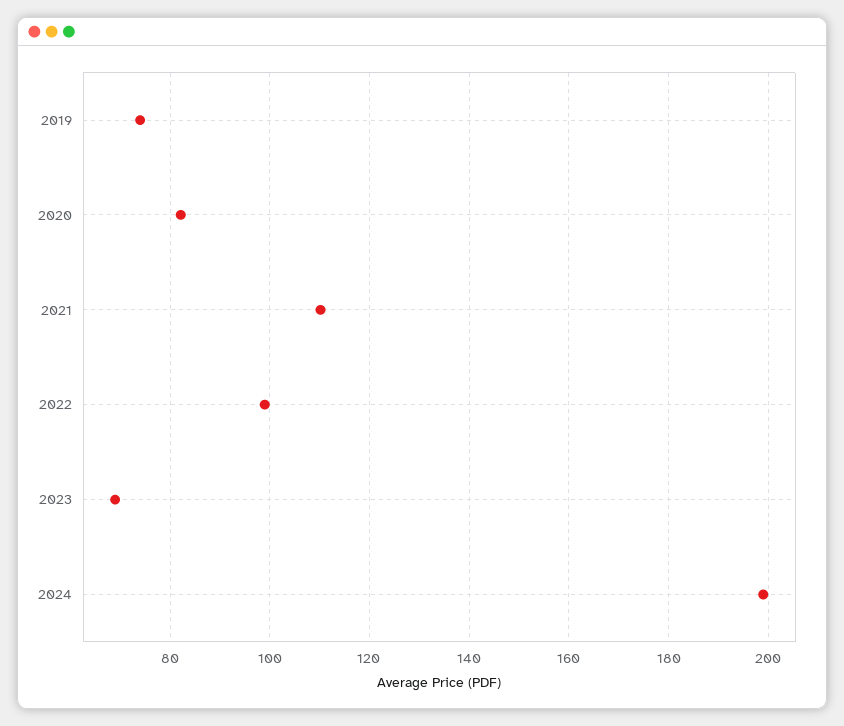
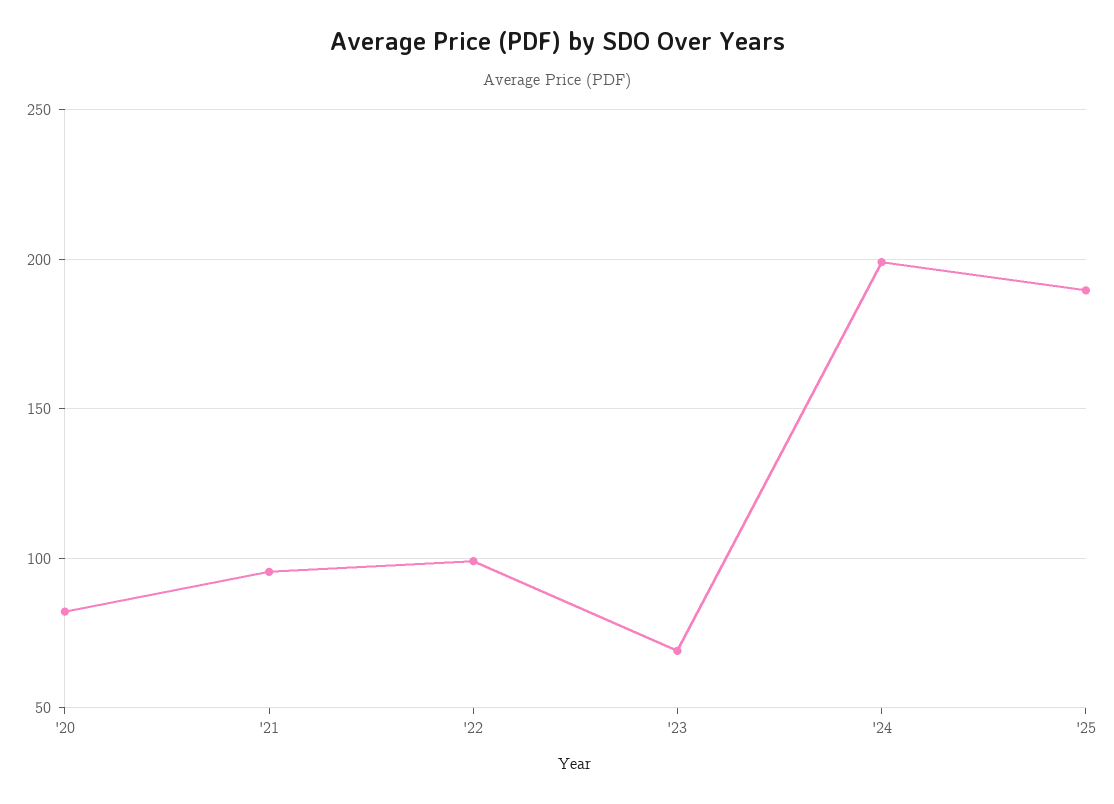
2019: 74 -> none
2021: 110 -> 95
'25: none -> 190

